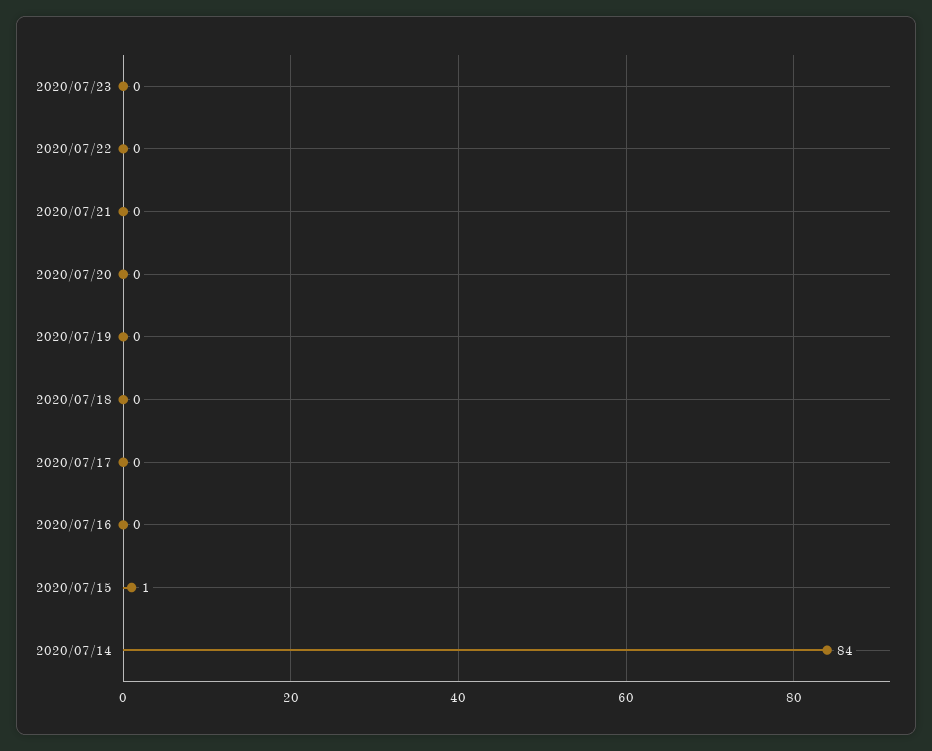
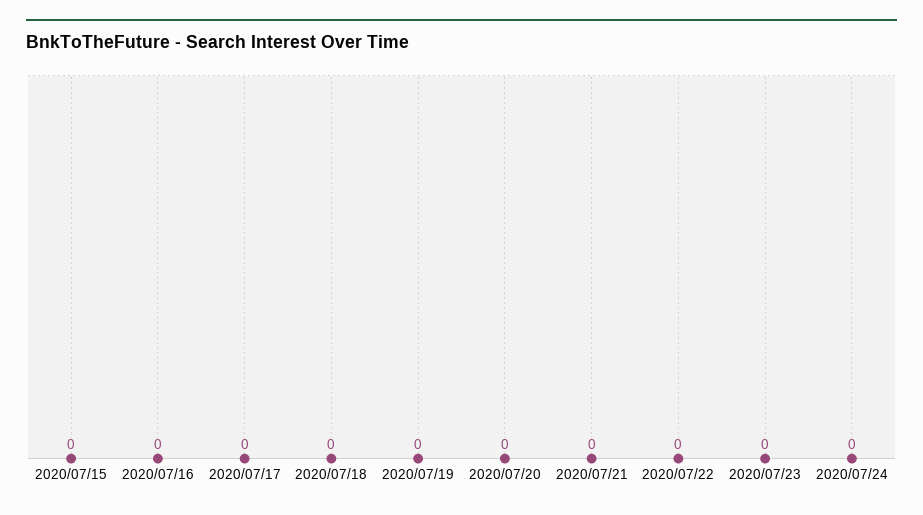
2020/07/15: 1 -> 0
2020/07/14: 84 -> none
2020/07/24: none -> 0

